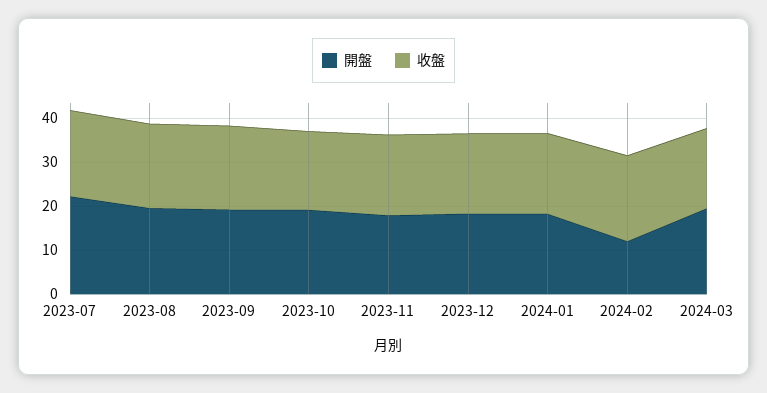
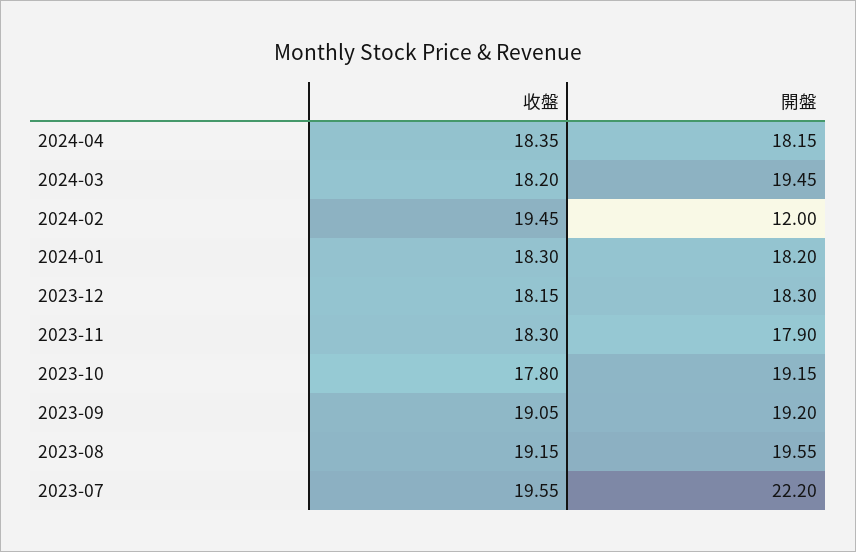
收盤, 2024-04: none -> 18.35
開盤, 2024-04: none -> 18.15

